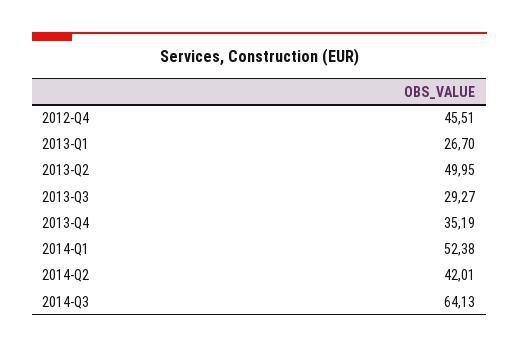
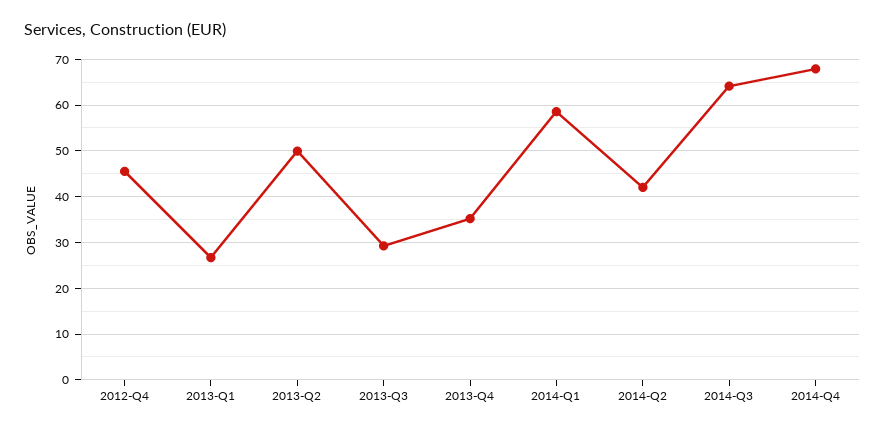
2014-Q1: 52.38 -> 58
2014-Q4: none -> 68

